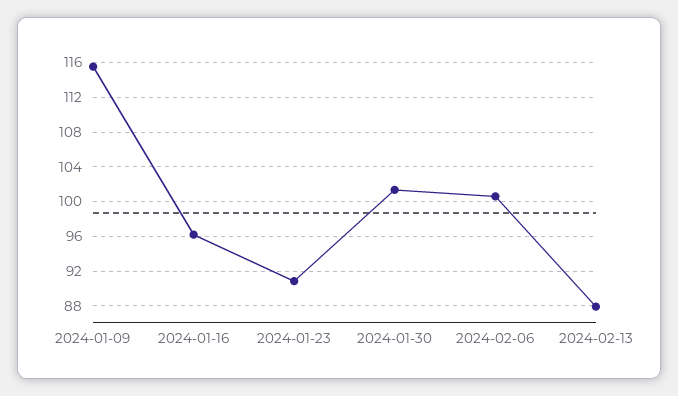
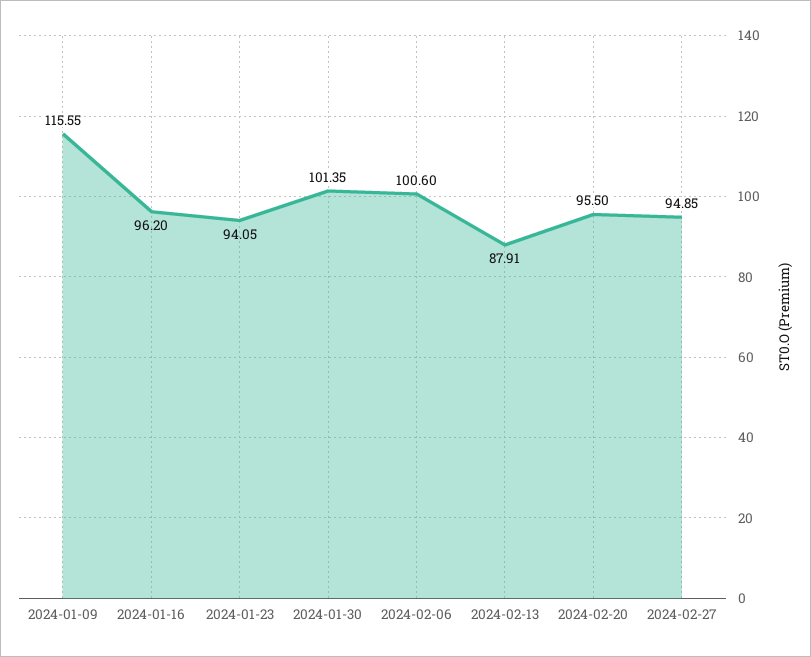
2024-01-23: 91 -> 94.05
2024-02-20: none -> 95.5
2024-02-27: none -> 94.85

